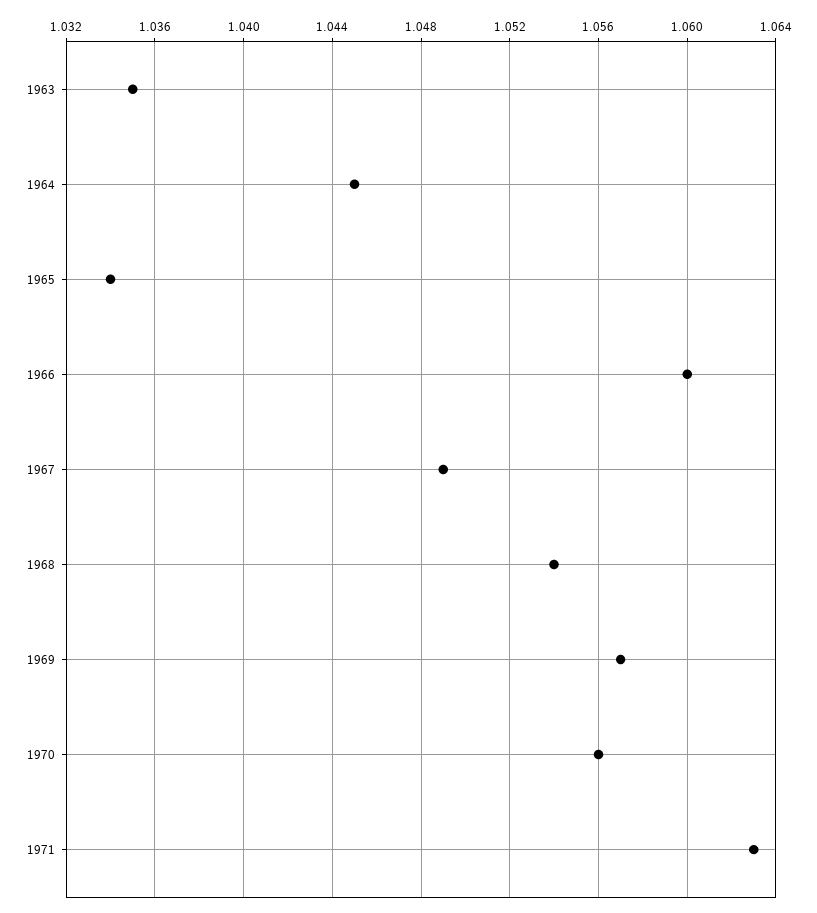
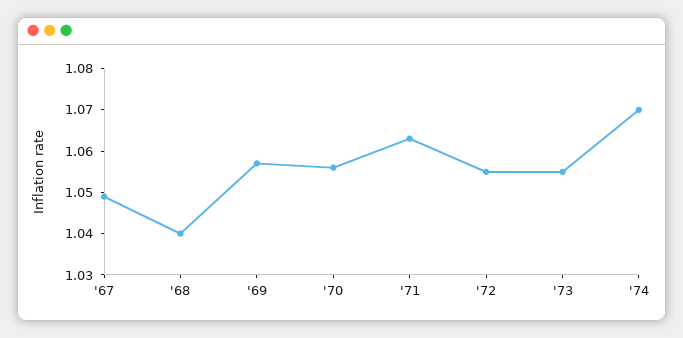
1963: 1.035 -> none
1964: 1.045 -> none
1965: 1.034 -> none
1966: 1.06 -> none
1968: 1.054 -> 1.04
'72: none -> 1.055
'73: none -> 1.055
'74: none -> 1.07

